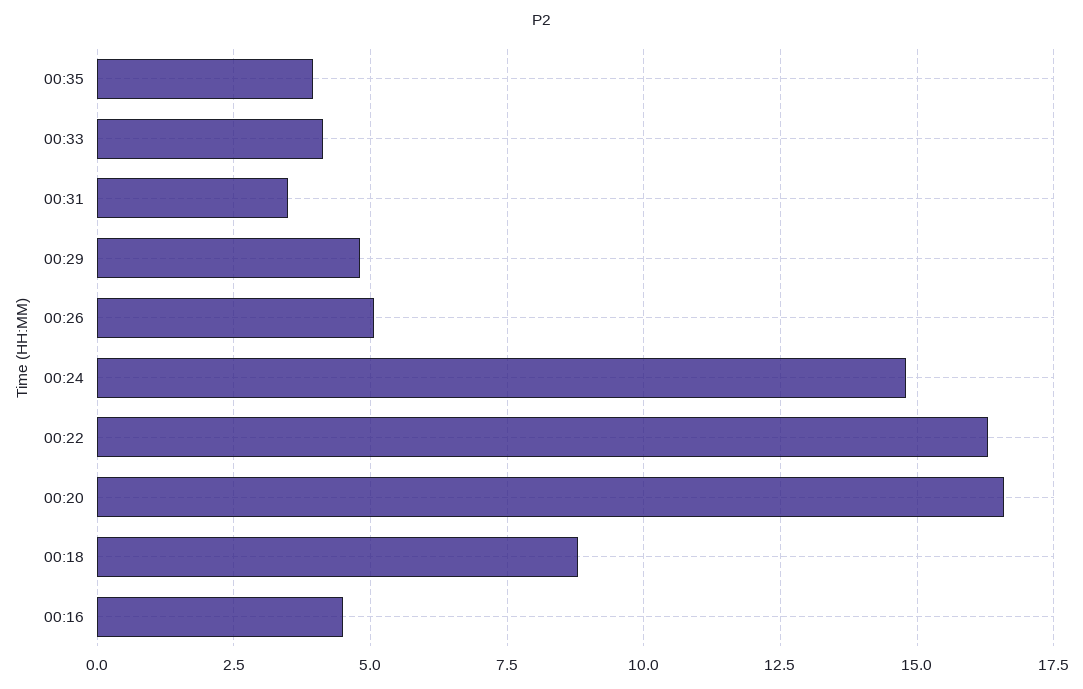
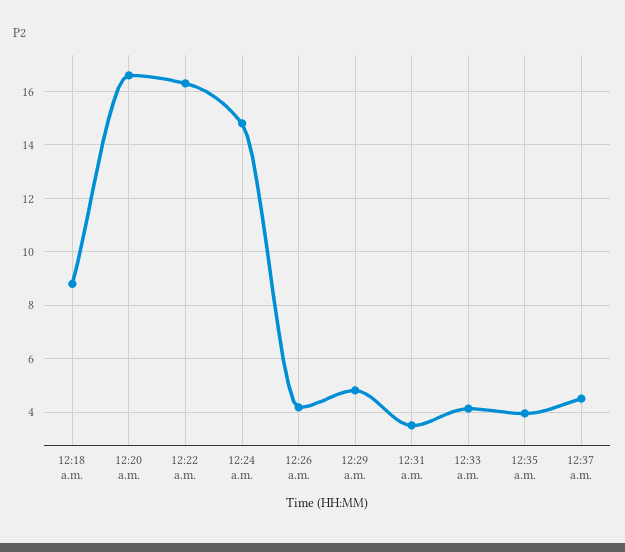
00:26: 5 -> 4.25
00:16: 4.5 -> none
12:37 a.m.: none -> 4.5

